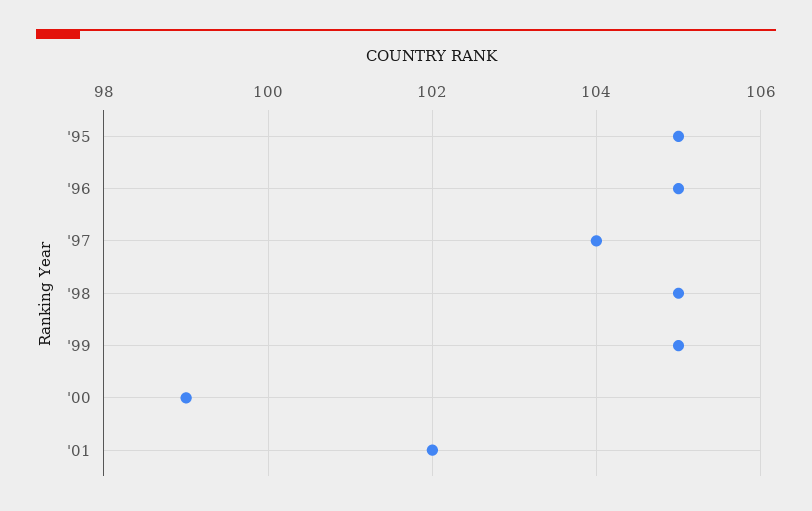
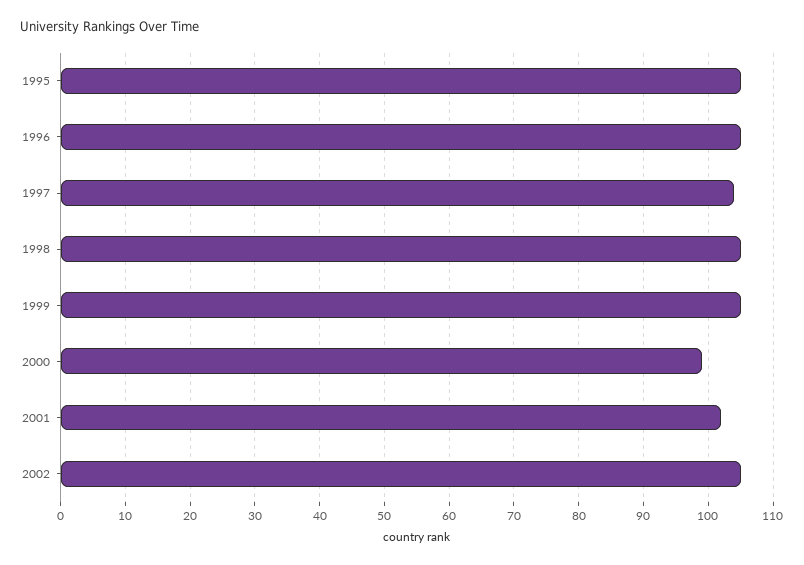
2002: none -> 105

